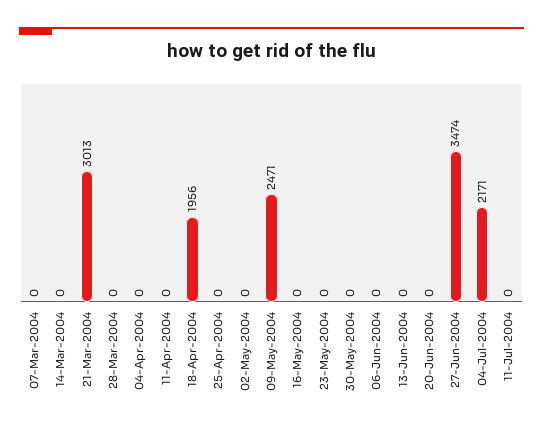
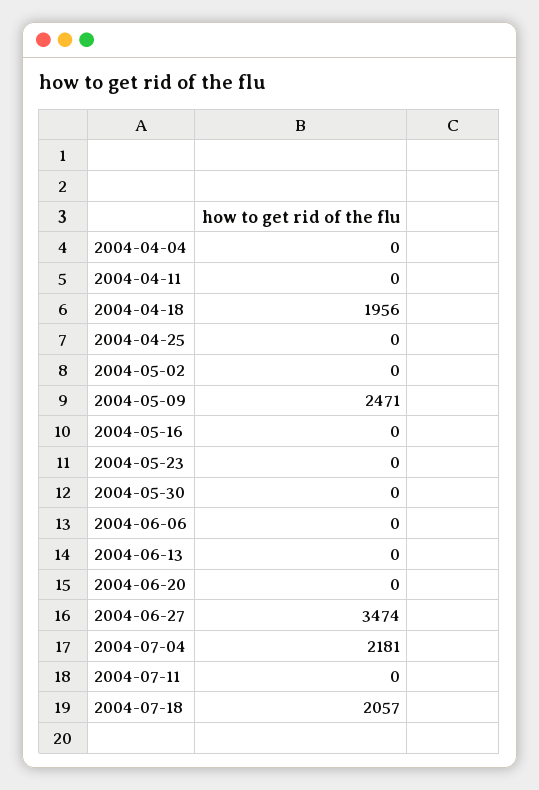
07-Mar-2004: 0 -> none
14-Mar-2004: 0 -> none
21-Mar-2004: 3013 -> none
28-Mar-2004: 0 -> none
04-Jul-2004: 2171 -> 2181
2004-07-18: none -> 2057

